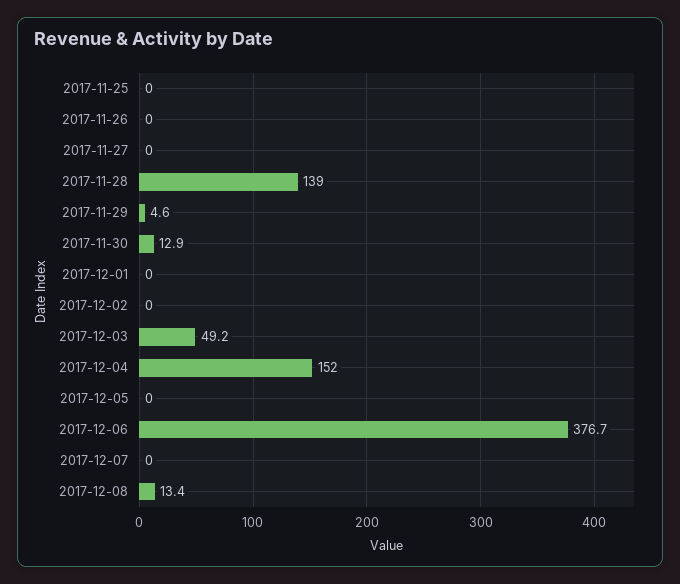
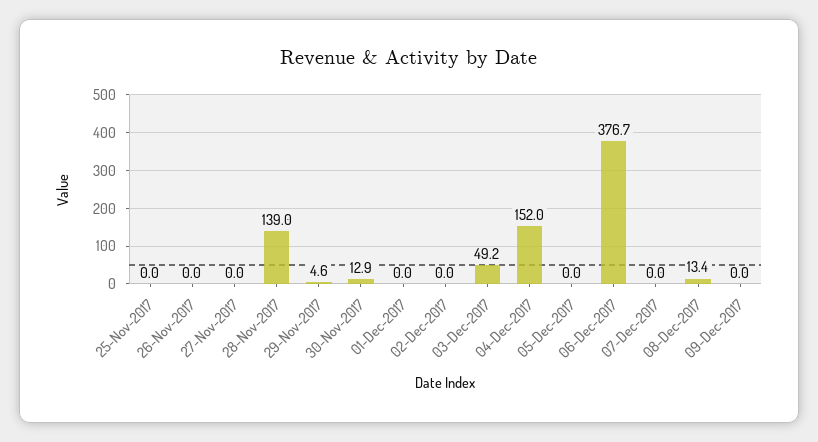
09-Dec-2017: none -> 0

